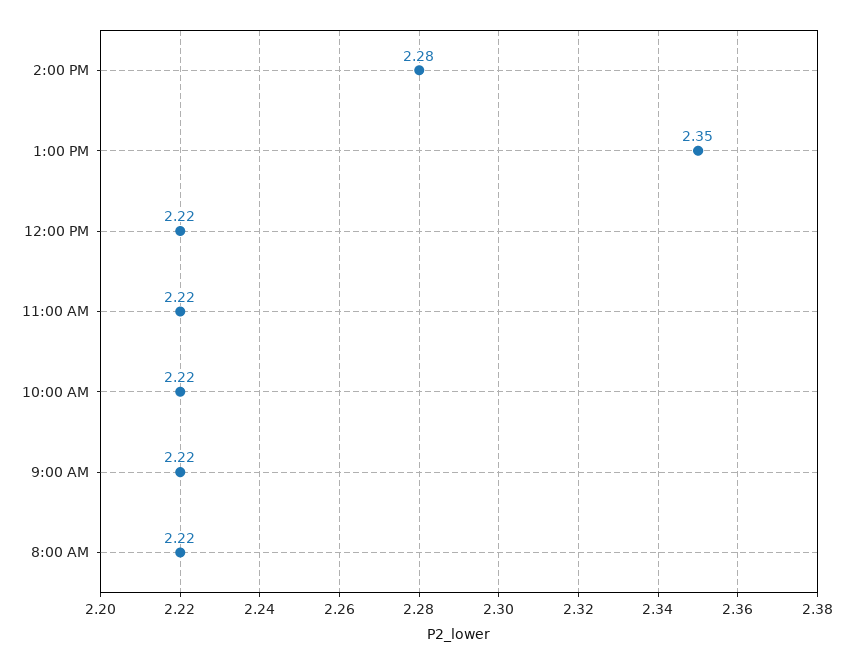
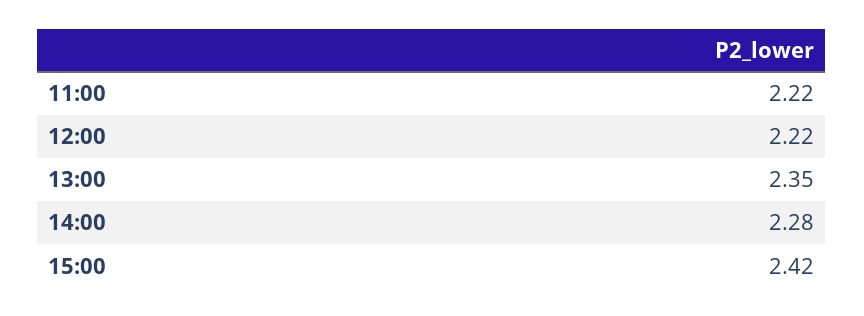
10:00 AM: 2.22 -> none
9:00 AM: 2.22 -> none
8:00 AM: 2.22 -> none
15:00: none -> 2.42

